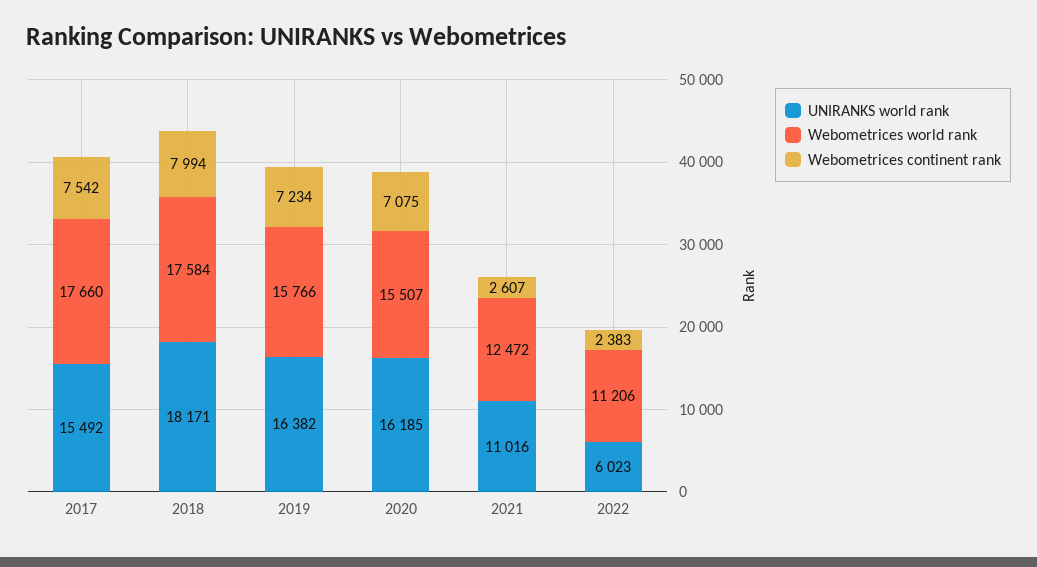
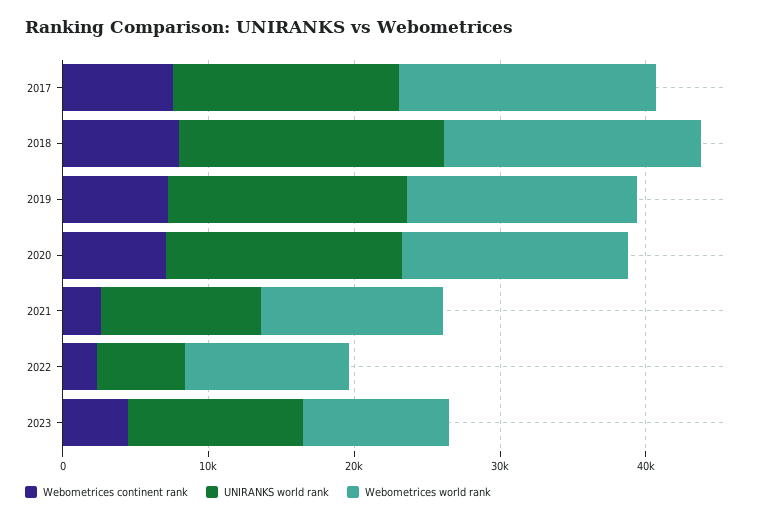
Webometrices continent rank, 2023: none -> 4000
UNIRANKS world rank, 2023: none -> 12000
Webometrices world rank, 2023: none -> 10000

